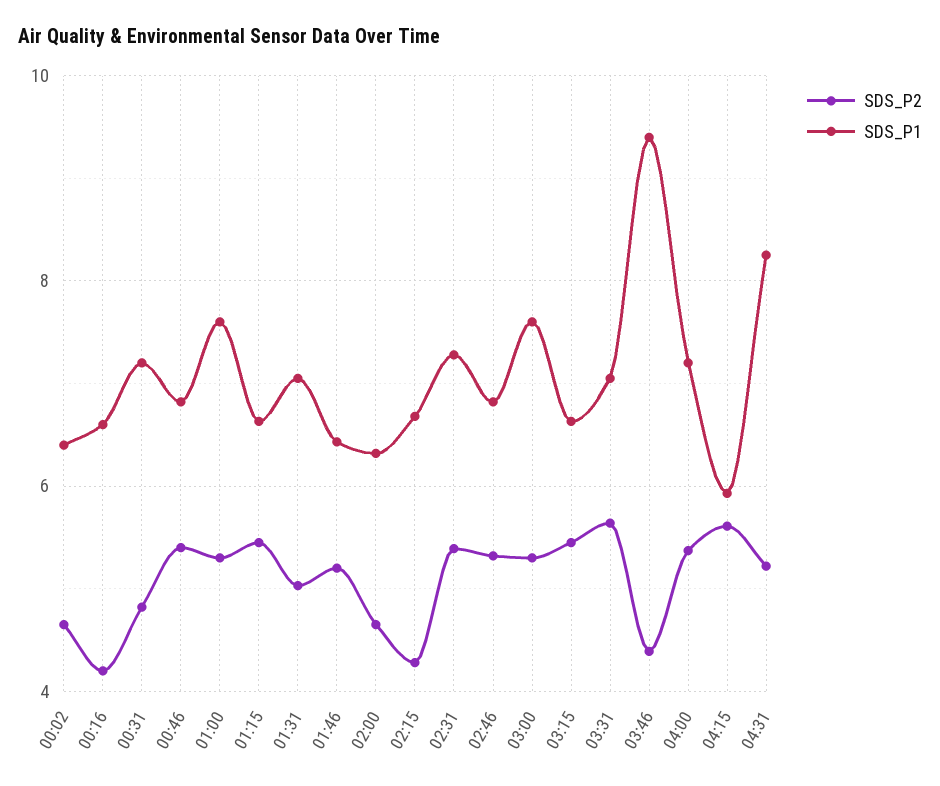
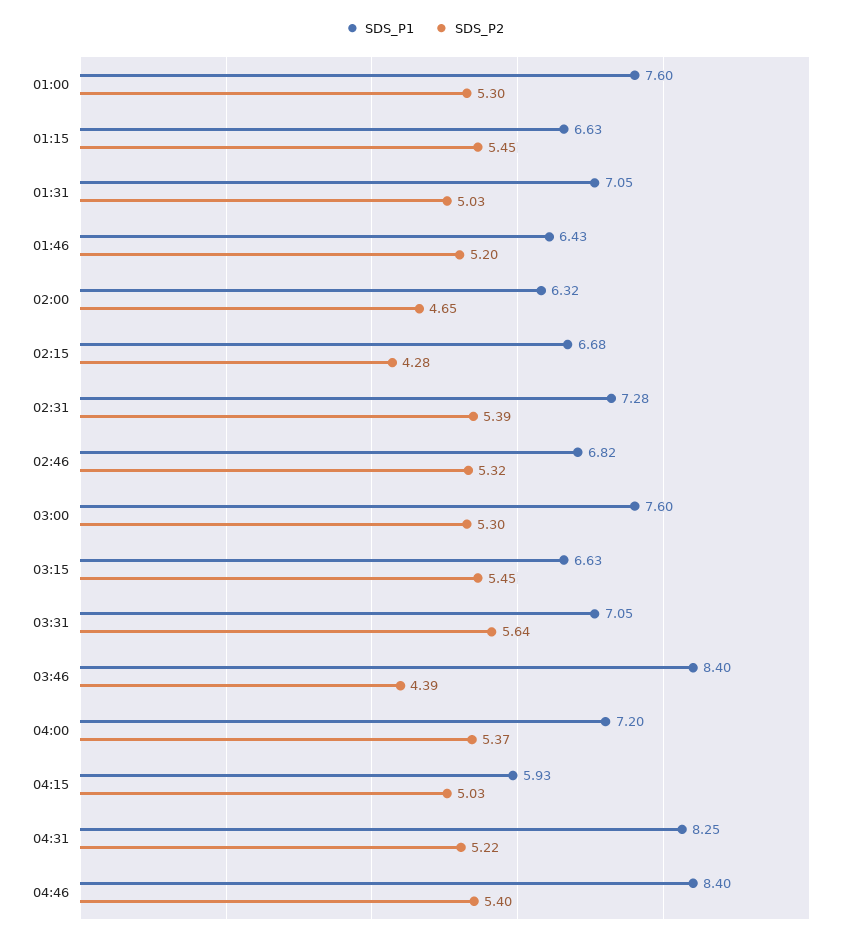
SDS_P2, 00:02: 4.6 -> none
SDS_P1, 00:02: 6.4 -> none
SDS_P2, 00:16: 4.2 -> none
SDS_P1, 00:16: 6.6 -> none
SDS_P2, 00:31: 4.8 -> none
SDS_P1, 00:31: 7.2 -> none
SDS_P2, 00:46: 5.4 -> none
SDS_P1, 00:46: 6.8 -> none
SDS_P1, 03:46: 9.4 -> 8.4
SDS_P2, 04:15: 5.6 -> 5.03
SDS_P1, 04:46: none -> 8.4
SDS_P2, 04:46: none -> 5.4

